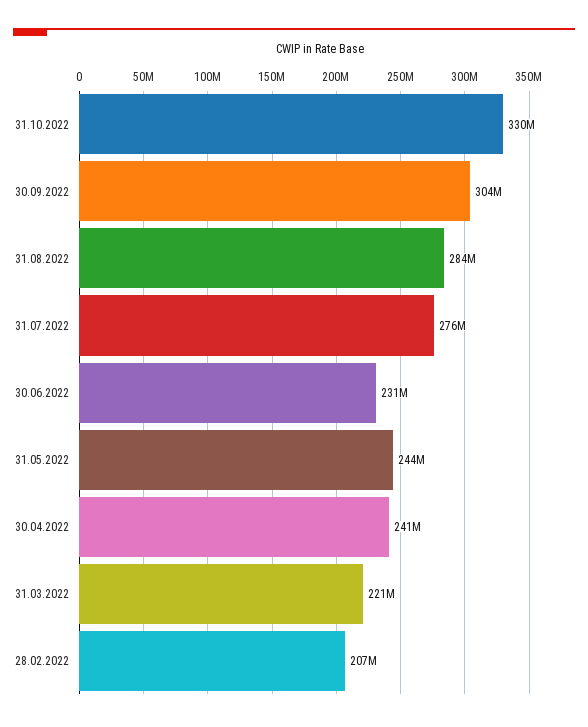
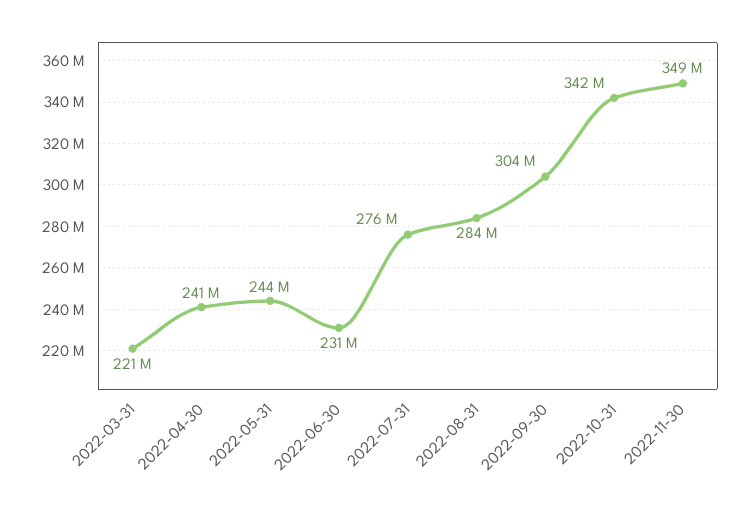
31.10.2022: 330000000 -> 342000000
28.02.2022: 207000000 -> none
2022-11-30: none -> 349000000

